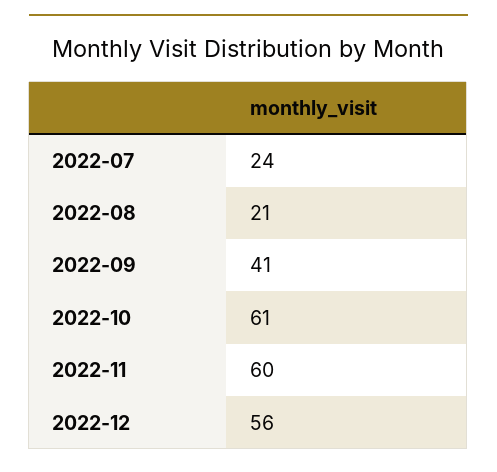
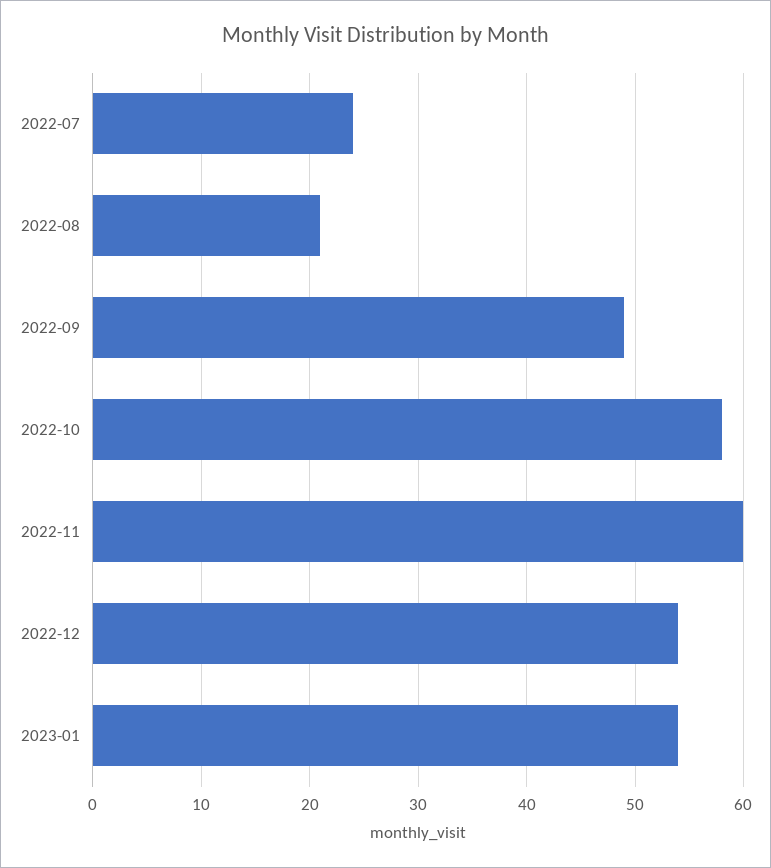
2022-09: 41 -> 49
2022-10: 61 -> 58
2022-12: 56 -> 54
2023-01: none -> 54

